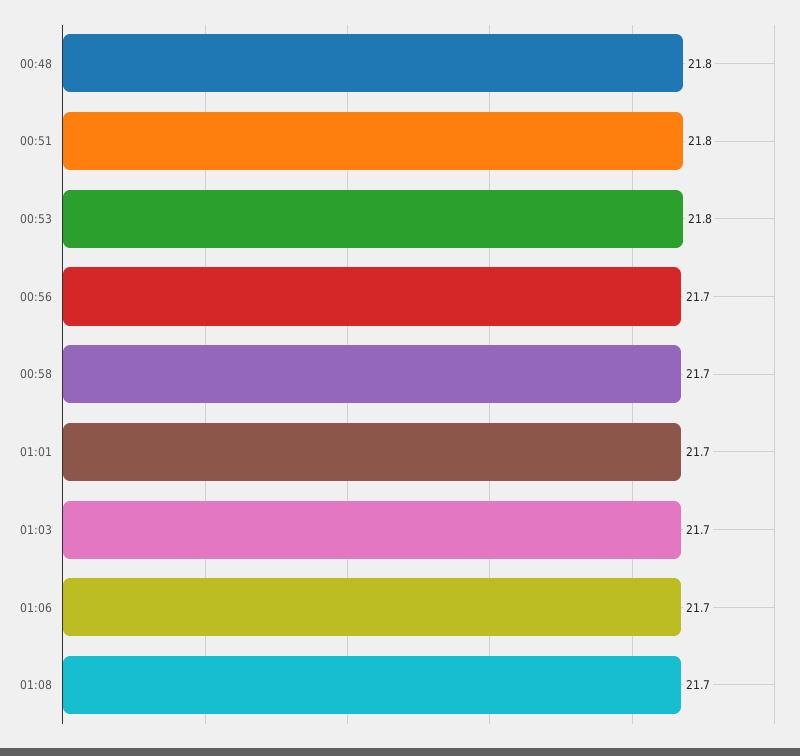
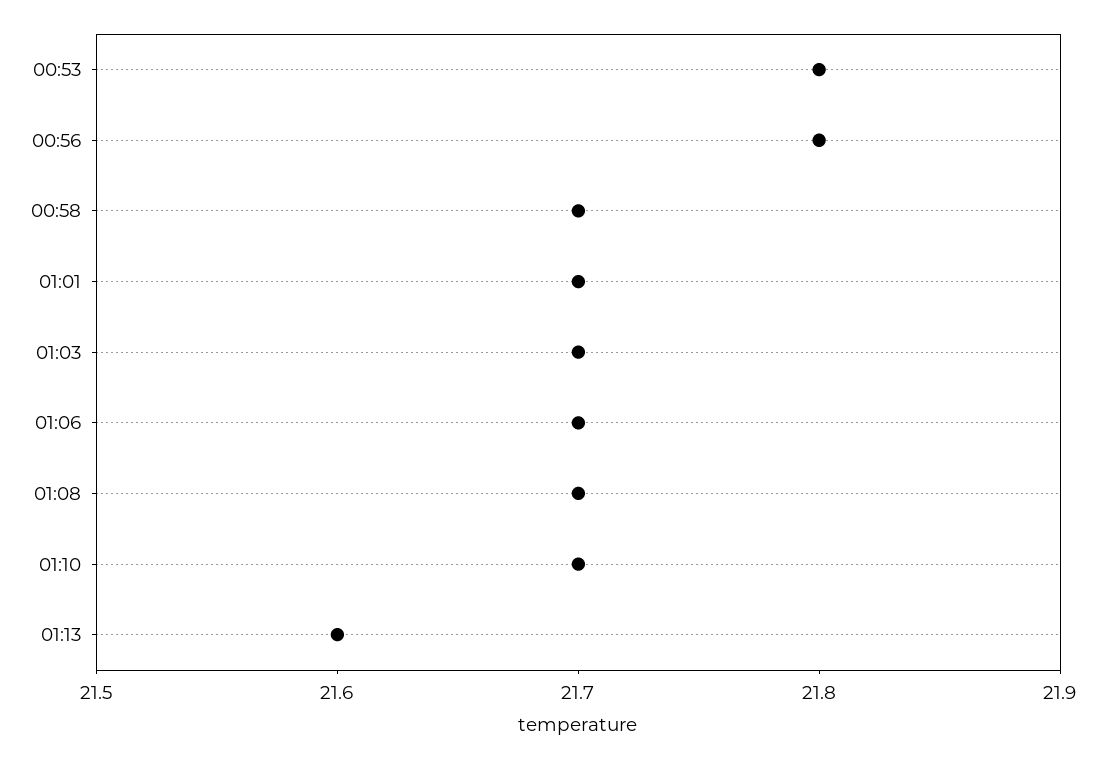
00:48: 21.8 -> none
00:51: 21.8 -> none
00:56: 21.7 -> 21.8
01:10: none -> 21.7
01:13: none -> 21.6

